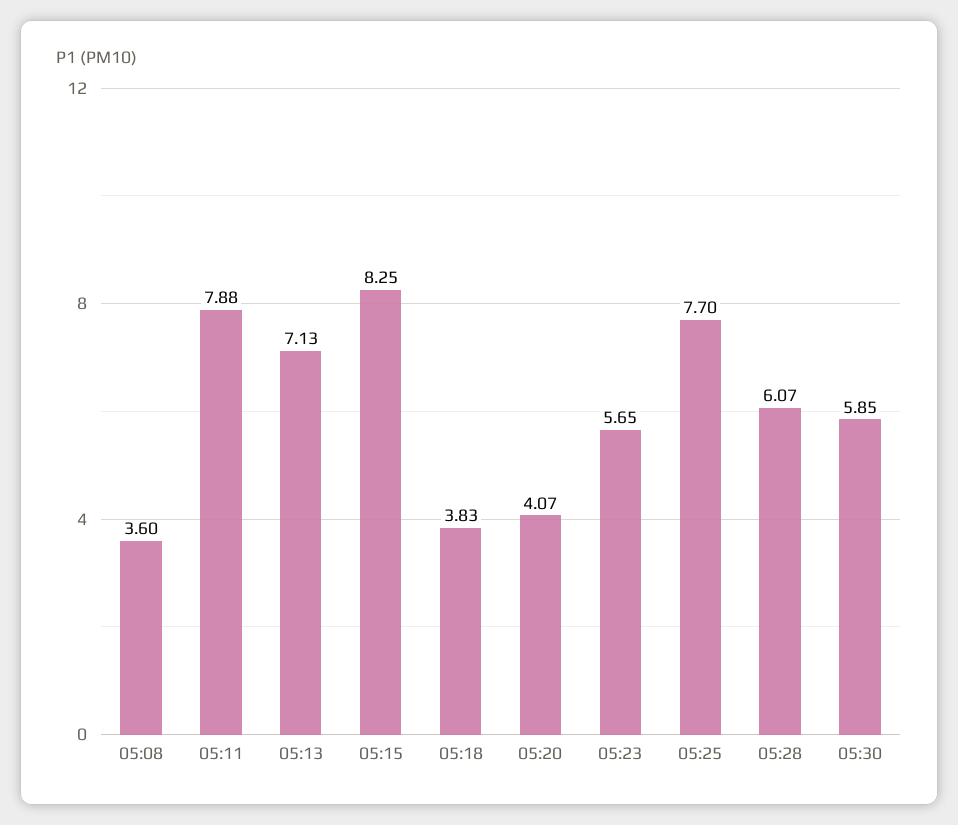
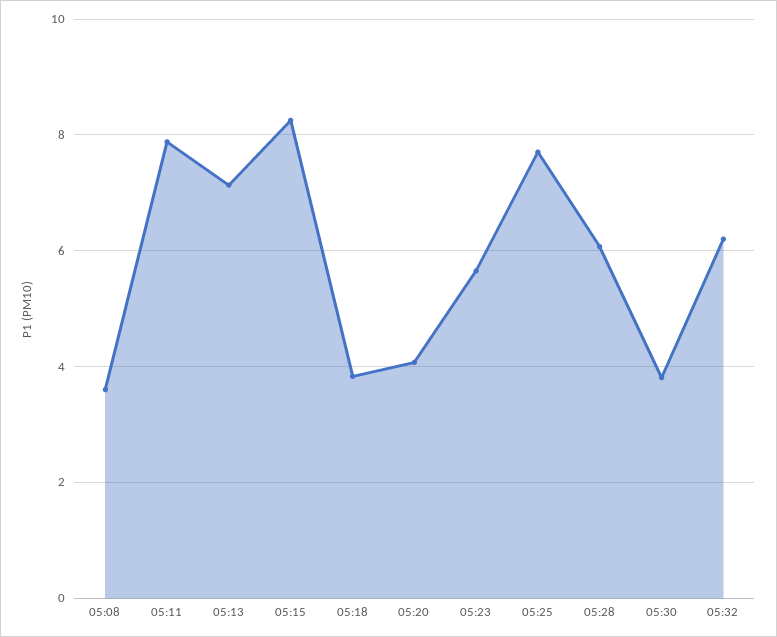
05:30: 5.85 -> 3.8
05:32: none -> 6.2

